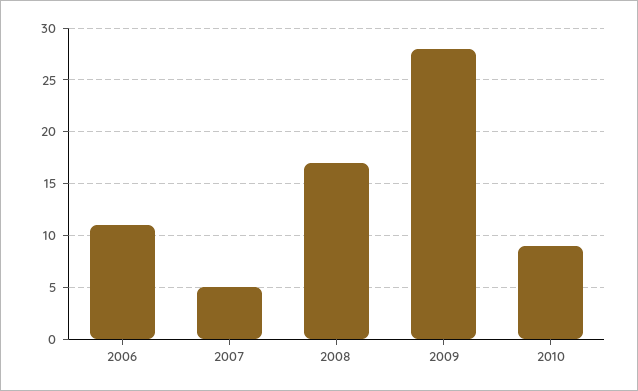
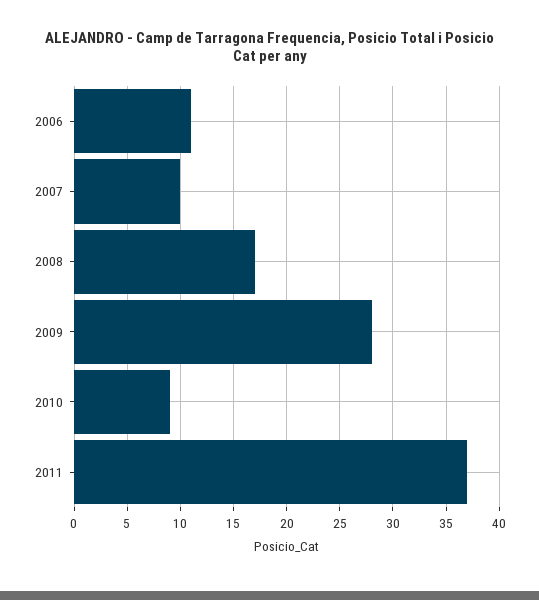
2007: 5 -> 10
2011: none -> 37

